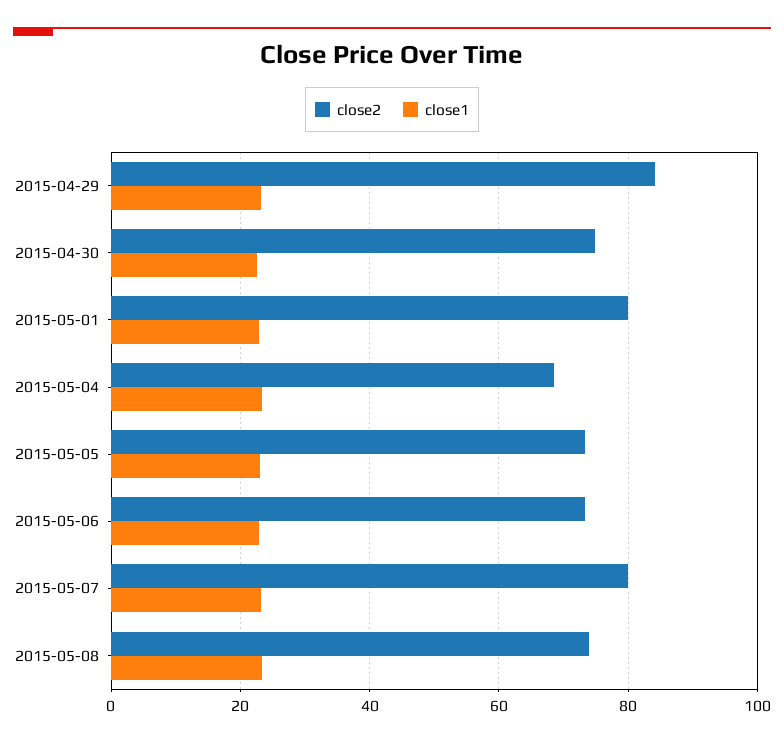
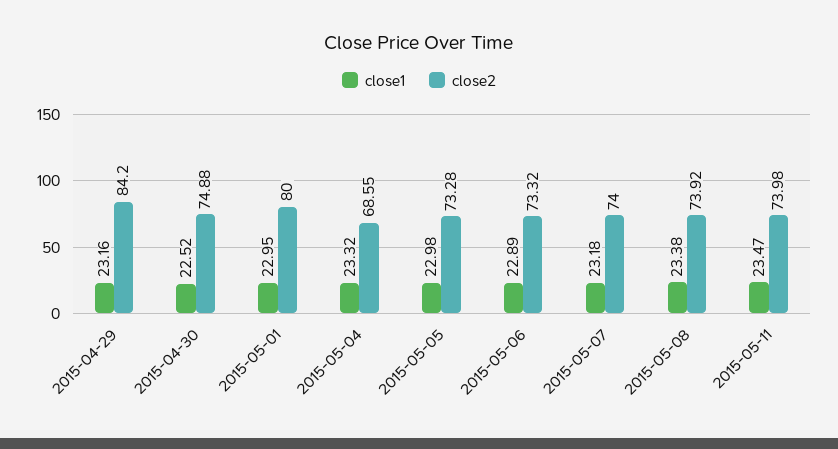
close2, 2015-05-07: 80 -> 74
close1, 2015-05-11: none -> 23.47
close2, 2015-05-11: none -> 73.98

